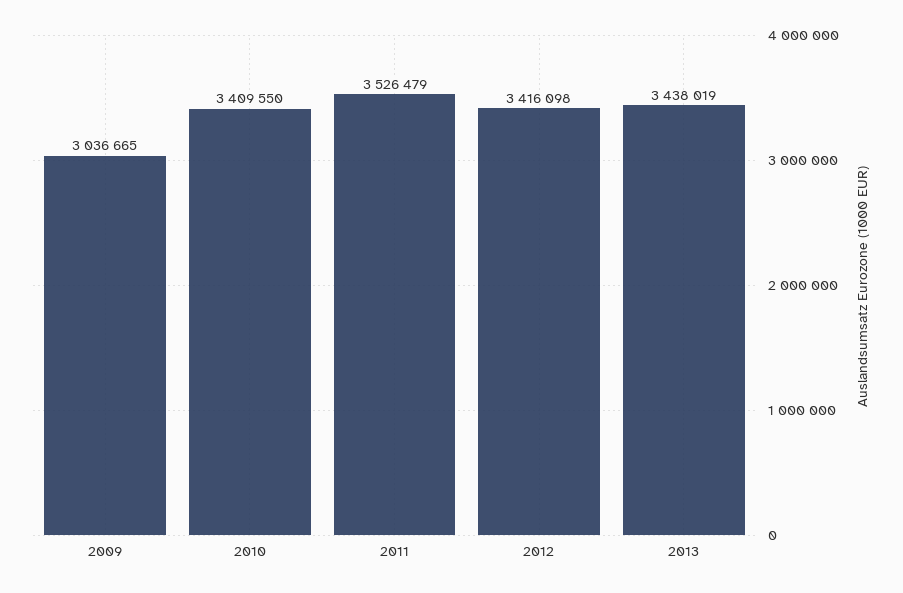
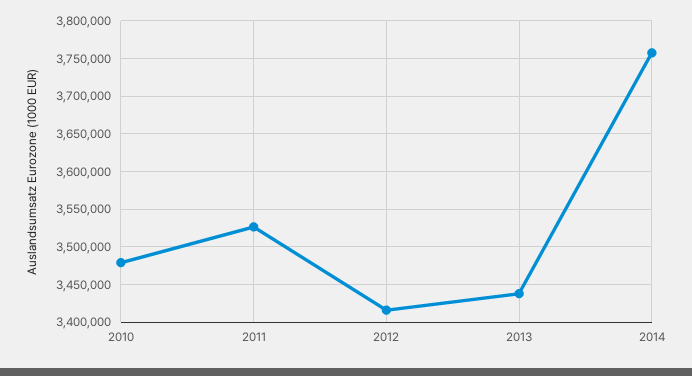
2009: 3036665 -> none
2010: 3409550 -> 3480000
2014: none -> 3760000

